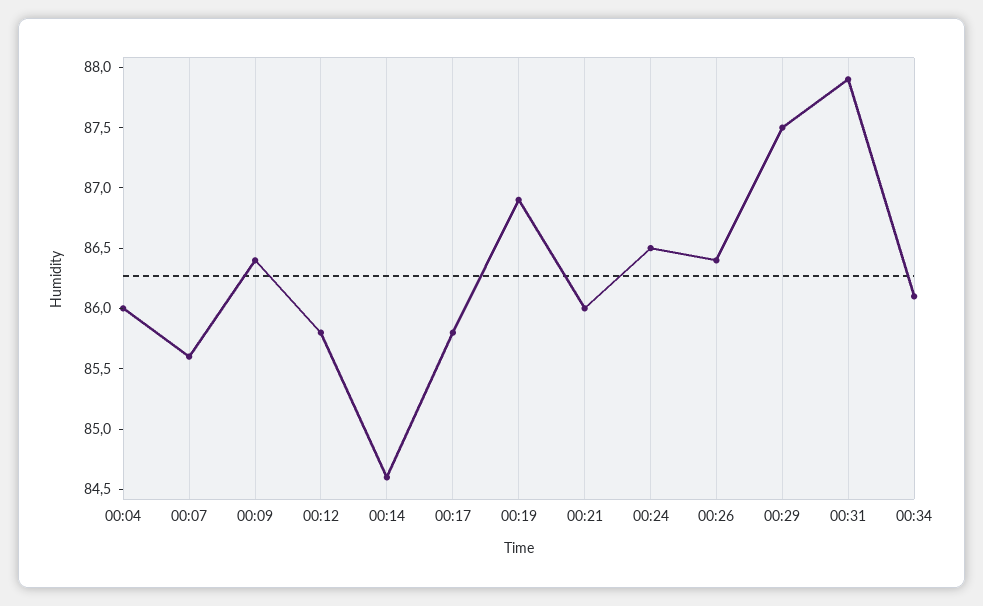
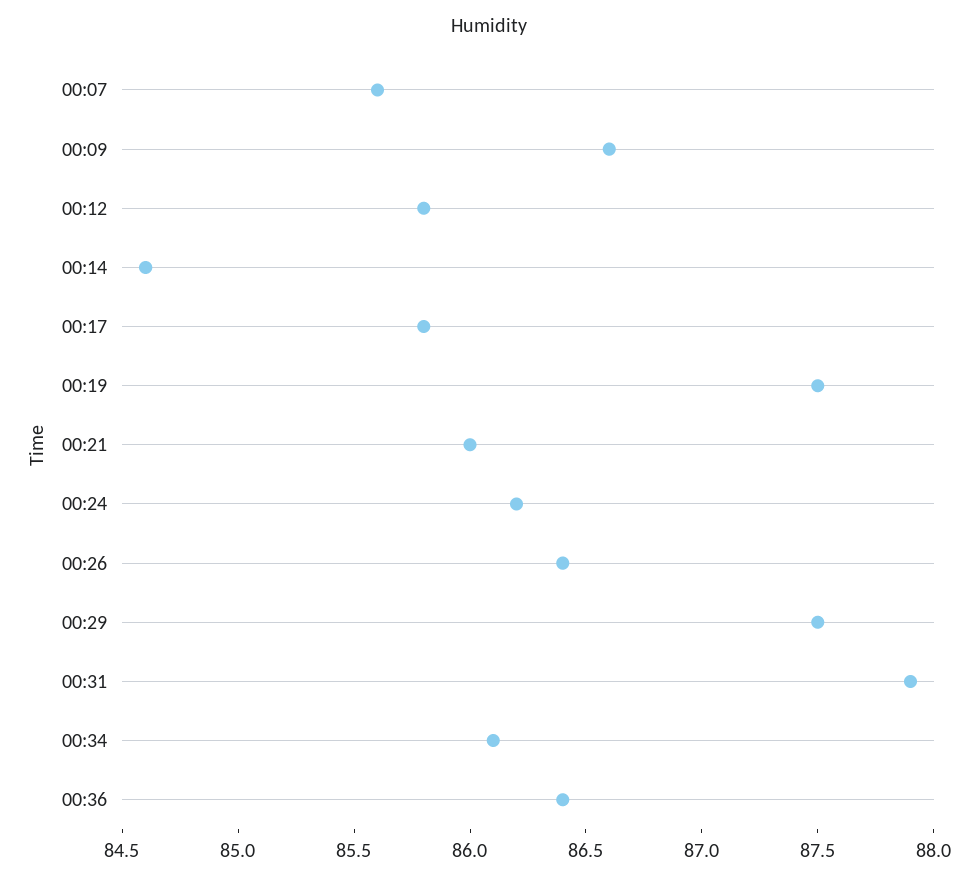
00:04: 86 -> none
00:09: 86.4 -> 86.6
00:19: 86.9 -> 87.5
00:24: 86.5 -> 86.2
00:36: none -> 86.4

